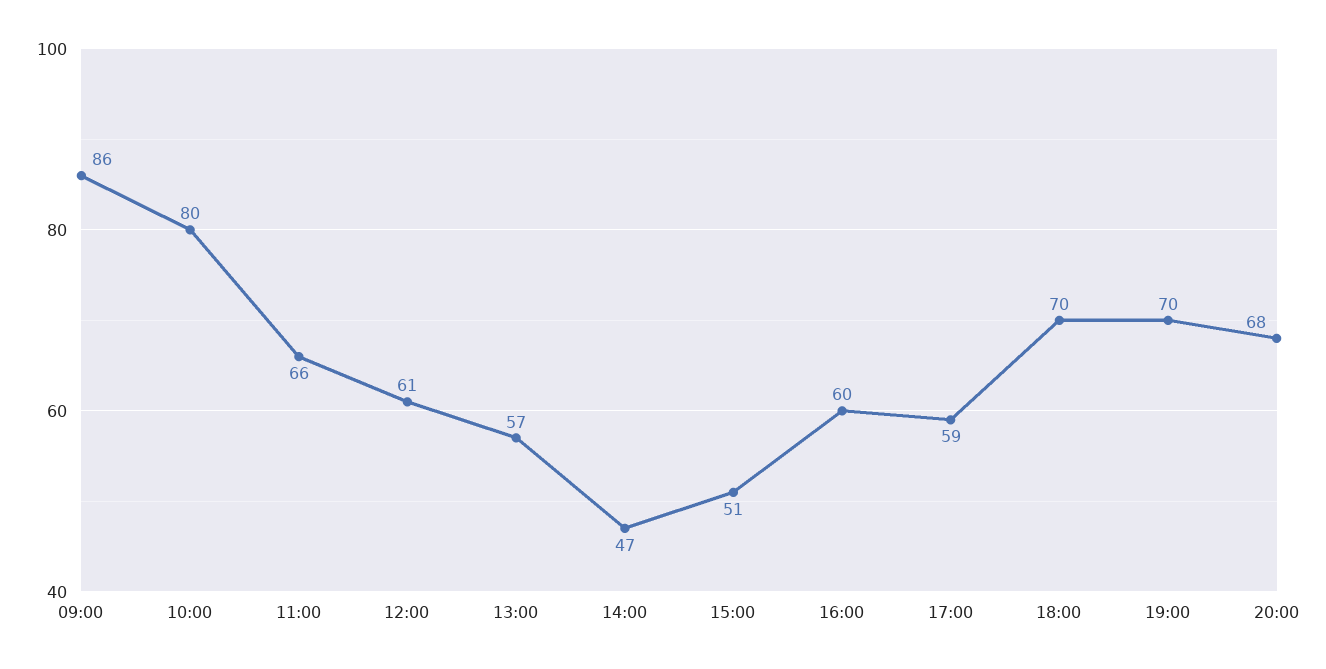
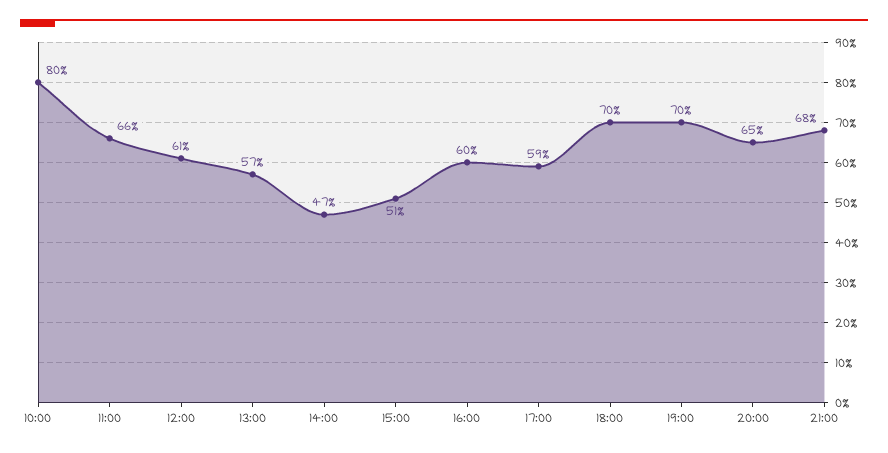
09:00: 86 -> none
20:00: 68 -> 65
21:00: none -> 68

